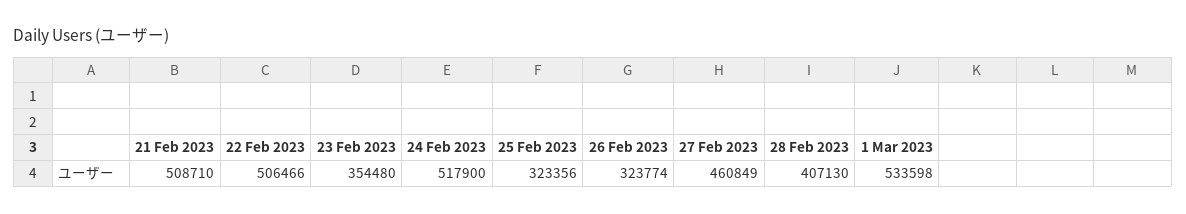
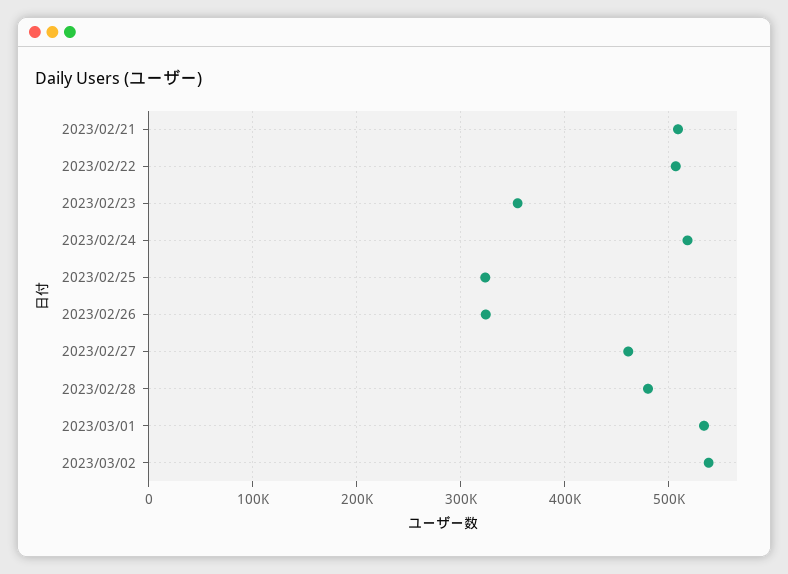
28 Feb 2023: 407130 -> 480000
2023/03/02: none -> 540000

